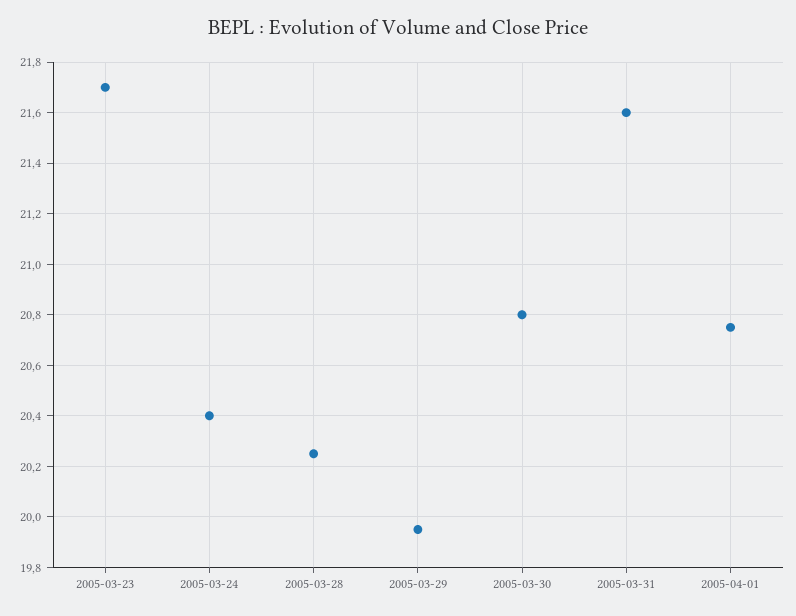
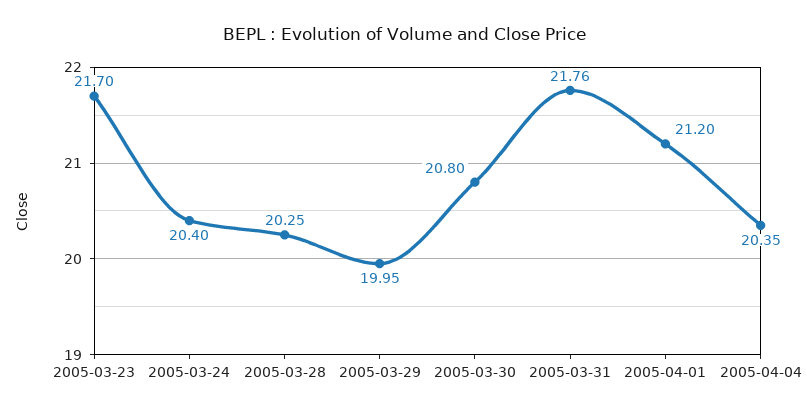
2005-03-31: 21.6 -> 21.76
2005-04-01: 20.75 -> 21.2
2005-04-04: none -> 20.35

